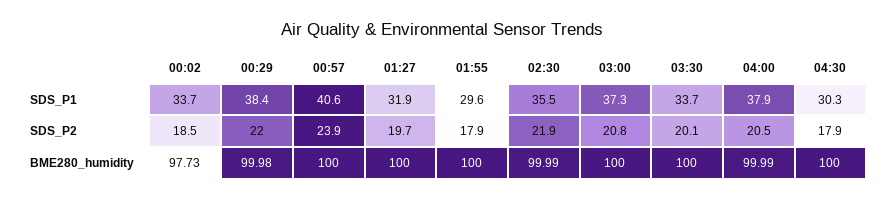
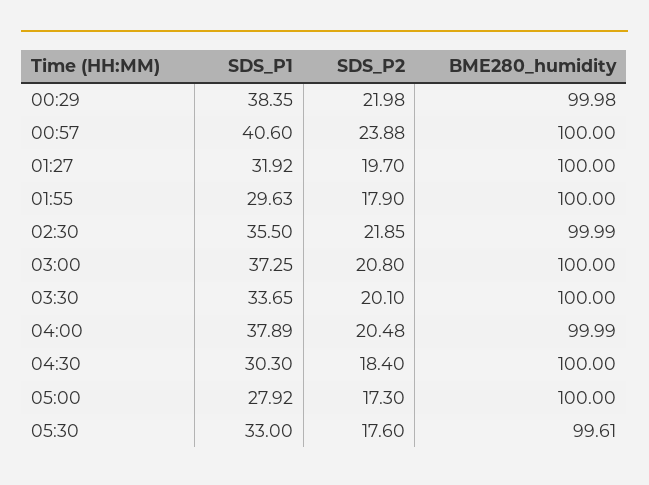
00:02, SDS_P1: 33.7 -> none
00:02, SDS_P2: 18.5 -> none
04:30, SDS_P2: 17.9 -> 18.4
00:02, BME280_humidity: 97.73 -> none
05:00, SDS_P1: none -> 27.92
05:00, SDS_P2: none -> 17.3
05:00, BME280_humidity: none -> 100
05:30, SDS_P1: none -> 33
05:30, SDS_P2: none -> 17.6
05:30, BME280_humidity: none -> 99.61

